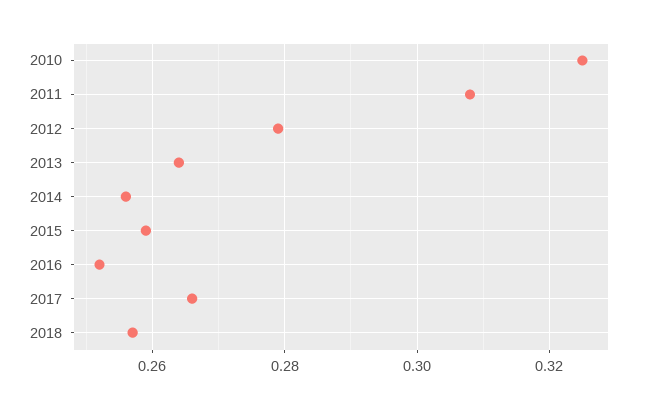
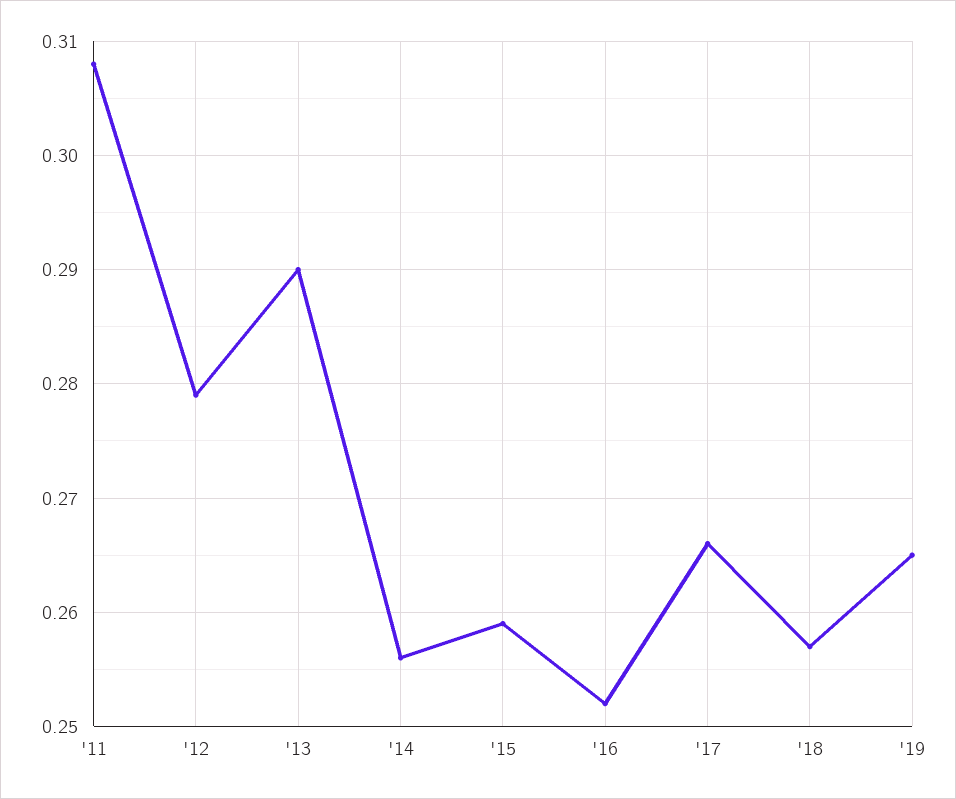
2010: 0.325 -> none
2013: 0.265 -> 0.29
'19: none -> 0.265

